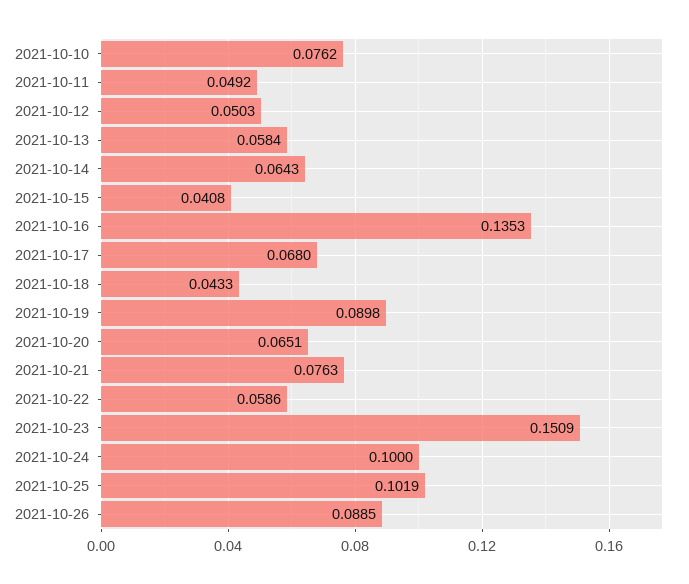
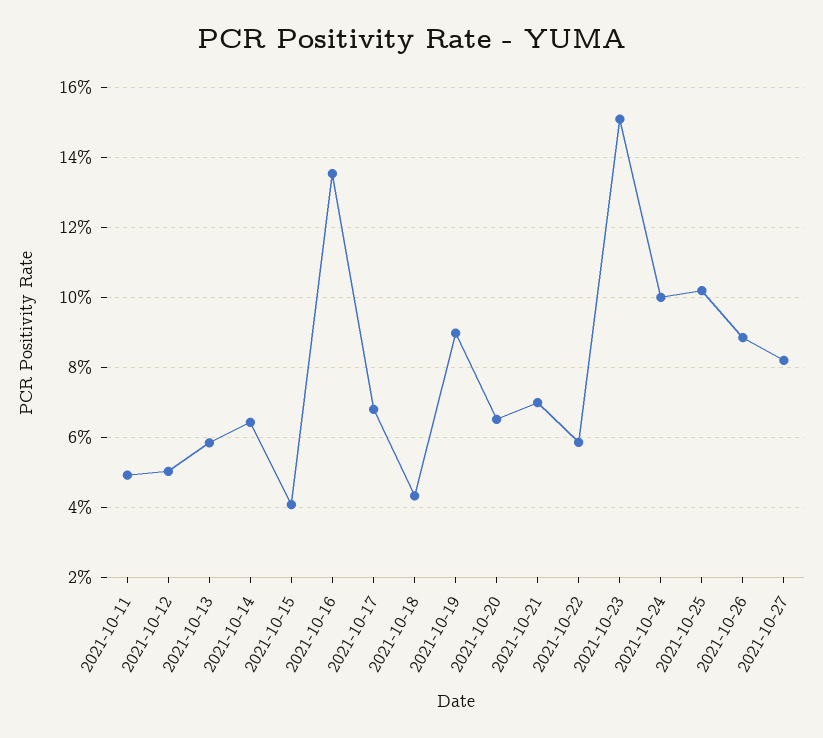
2021-10-10: 0.0762 -> none
2021-10-21: 0.0763 -> 0.07
2021-10-27: none -> 0.082

